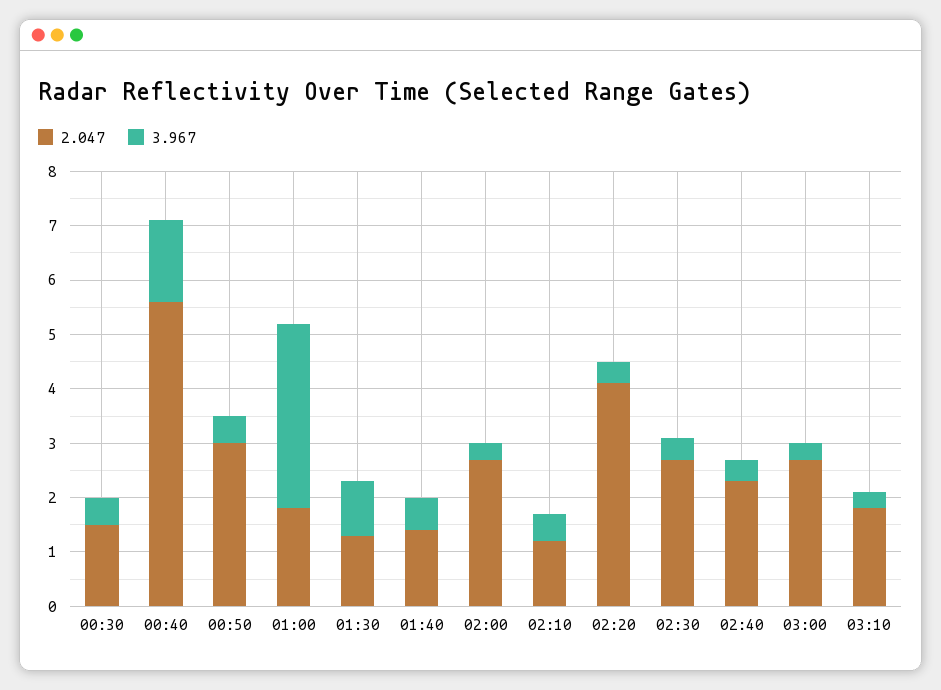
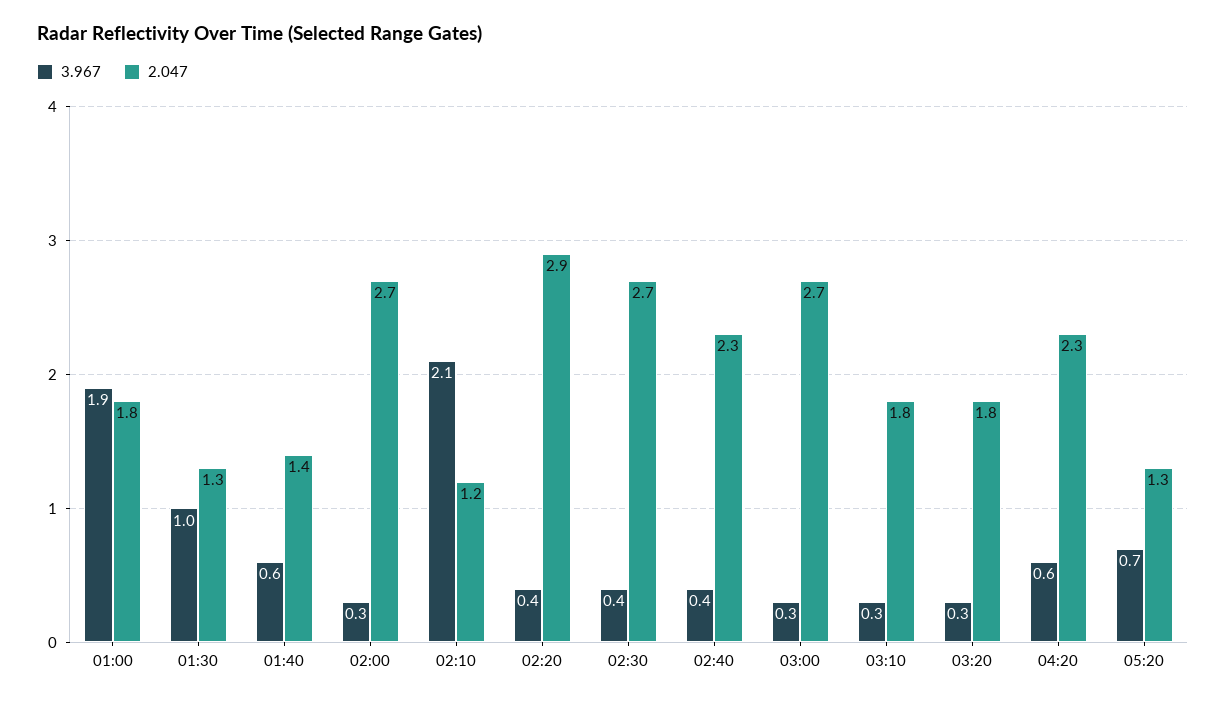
2.047, 00:30: 1.5 -> none
3.967, 00:30: 0.5 -> none
2.047, 00:40: 5.5 -> none
3.967, 00:40: 1.5 -> none
2.047, 00:50: 3 -> none
3.967, 00:50: 0.5 -> none
3.967, 01:00: 3.5 -> 1.9
3.967, 02:10: 0.5 -> 2.1
2.047, 02:20: 4 -> 2.9
3.967, 03:20: none -> 0.3
2.047, 03:20: none -> 1.8
3.967, 04:20: none -> 0.6
2.047, 04:20: none -> 2.3
3.967, 05:20: none -> 0.7
2.047, 05:20: none -> 1.3

